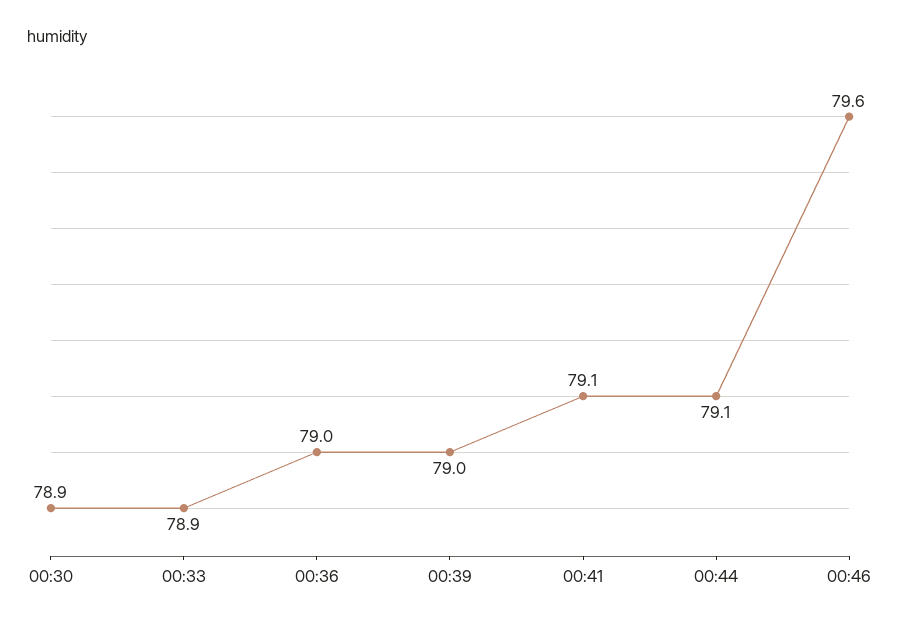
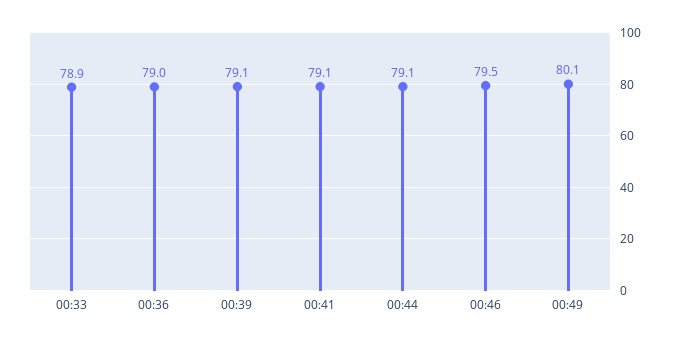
00:30: 78.9 -> none
00:39: 79 -> 79.1
00:46: 79.6 -> 79.5
00:49: none -> 80.1

